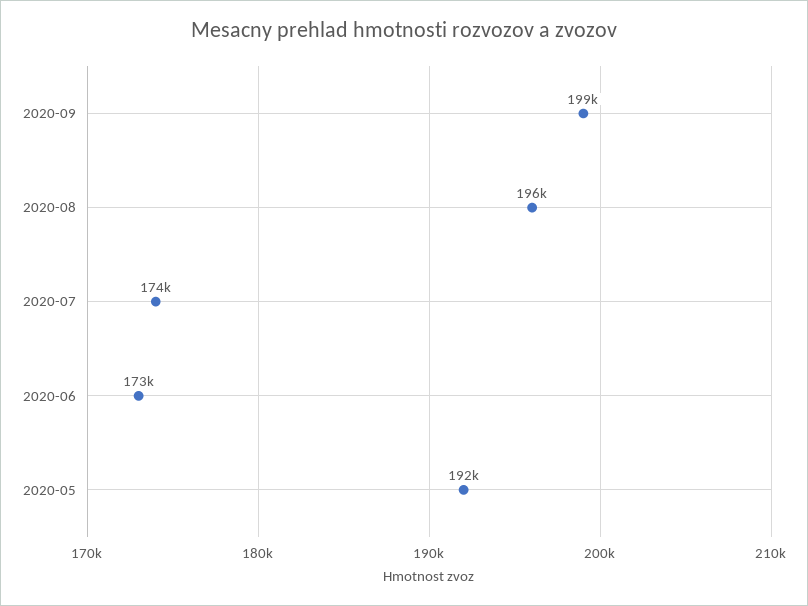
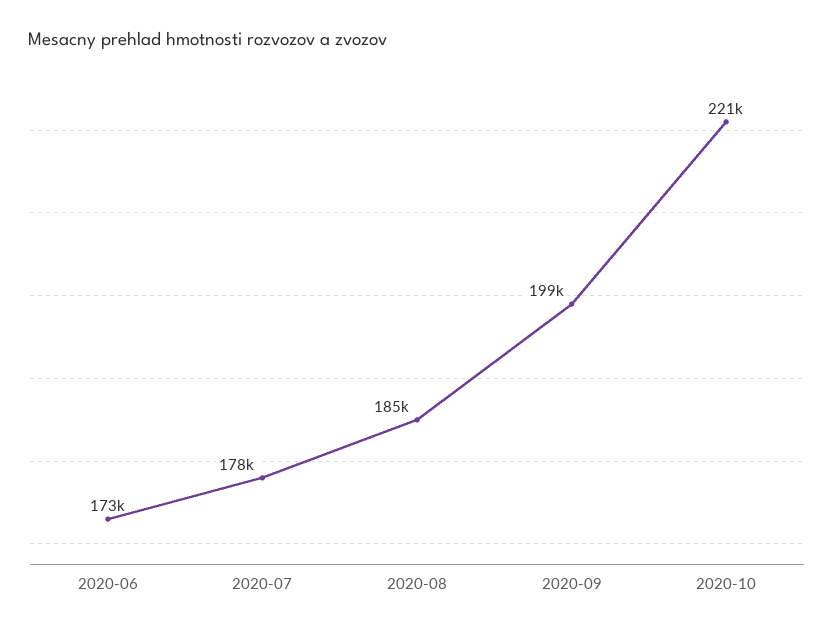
2020-08: 196000 -> 185000
2020-07: 174000 -> 178000
2020-05: 192000 -> none
2020-10: none -> 221000

